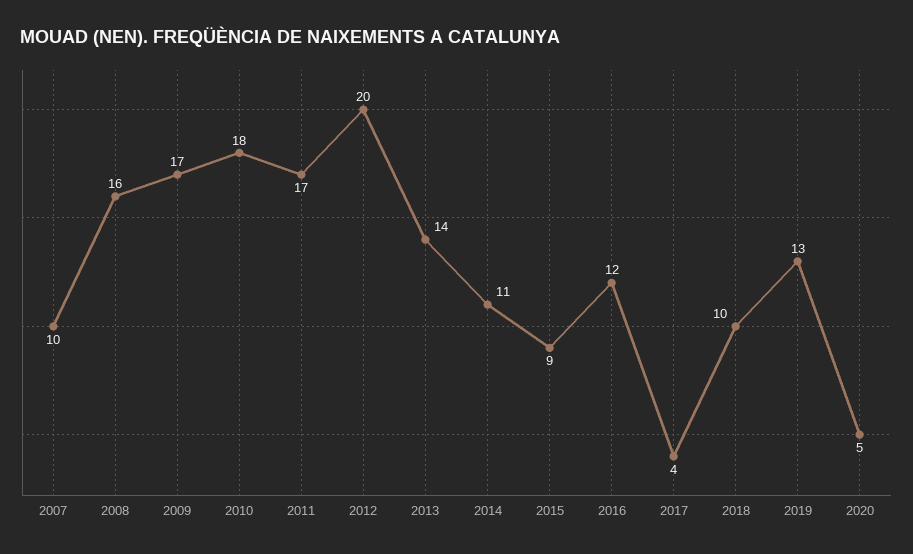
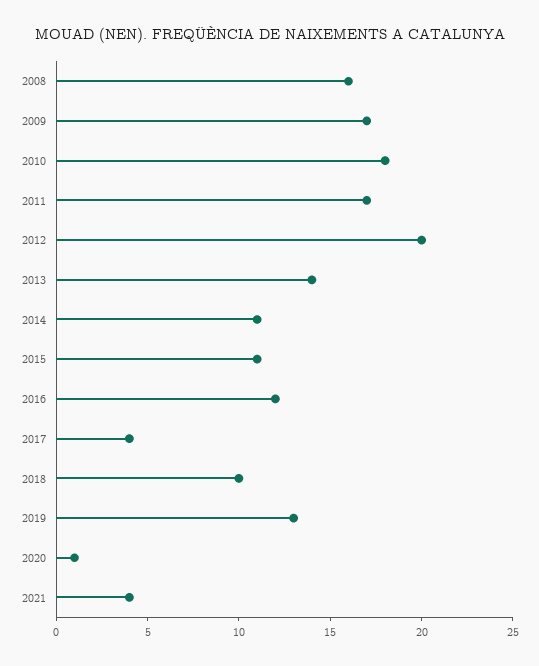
2007: 10 -> none
2015: 9 -> 11
2020: 5 -> 1
2021: none -> 4

